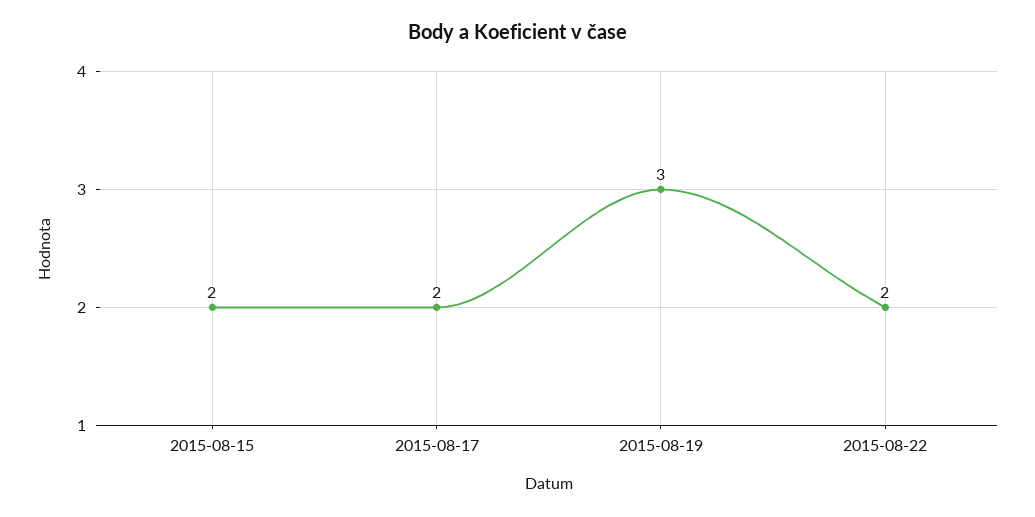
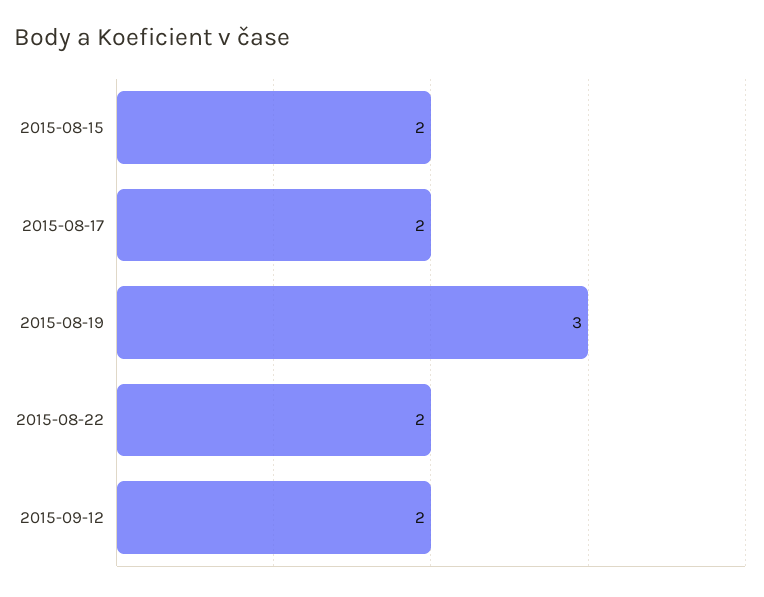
2015-09-12: none -> 2

